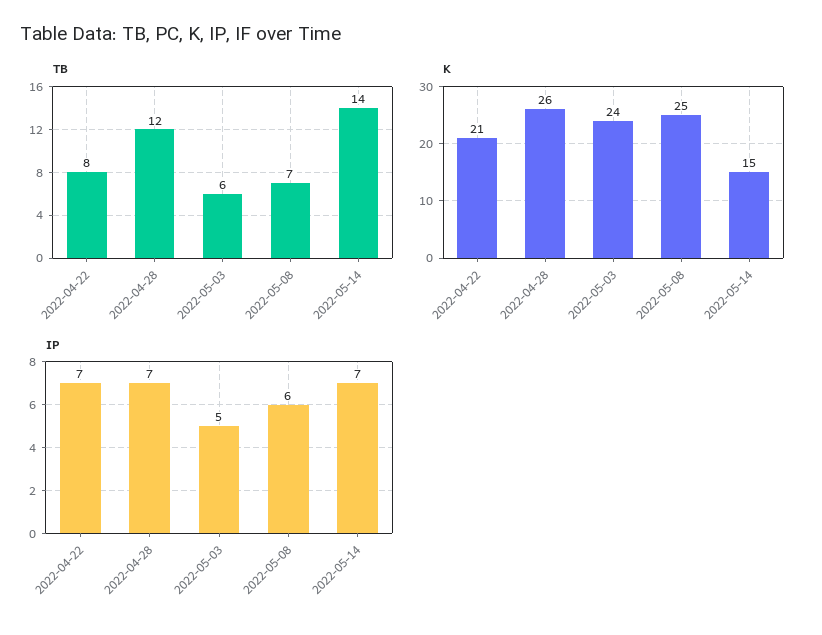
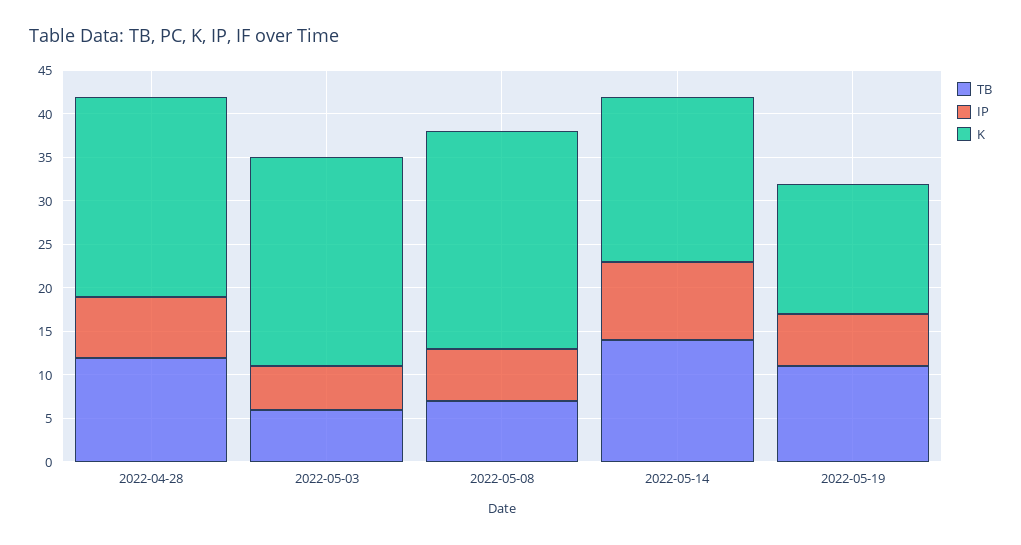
TB, 2022-04-22: 8 -> none
K, 2022-04-22: 21 -> none
K, 2022-04-28: 26 -> 23
K, 2022-05-14: 15 -> 19
IP, 2022-04-22: 7 -> none
IP, 2022-05-14: 7 -> 9
TB, 2022-05-19: none -> 11
IP, 2022-05-19: none -> 6
K, 2022-05-19: none -> 15

